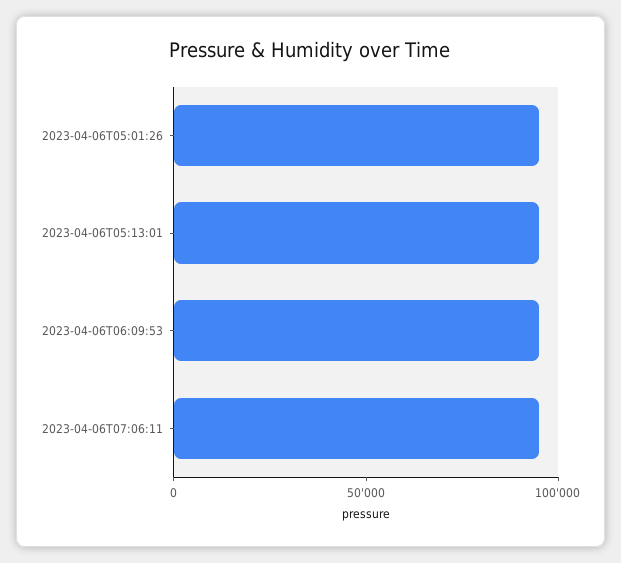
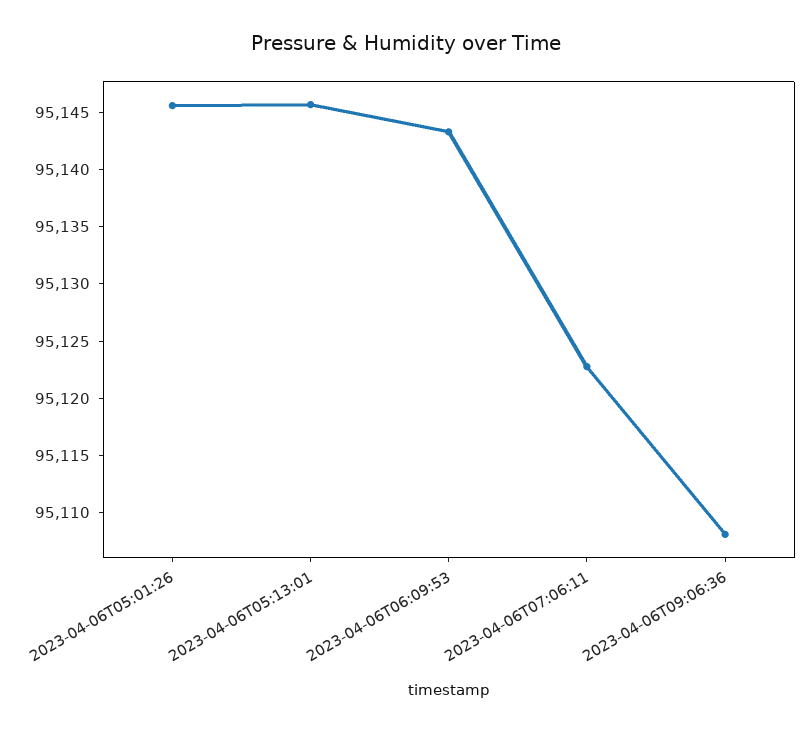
2023-04-06T09:06:36: none -> 95108

